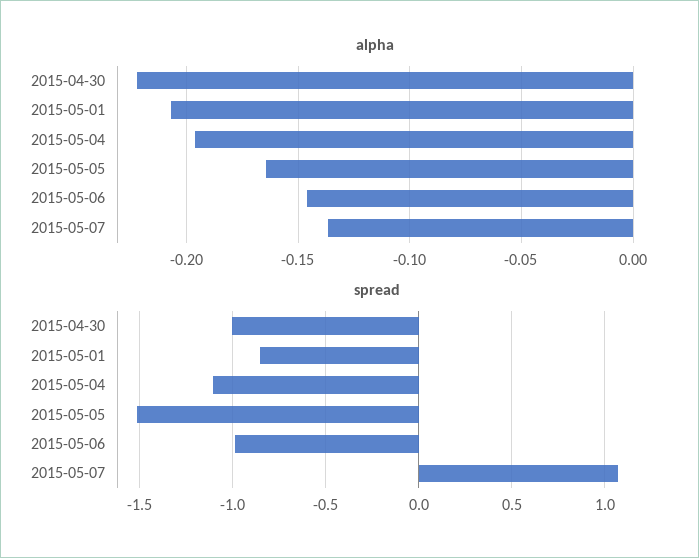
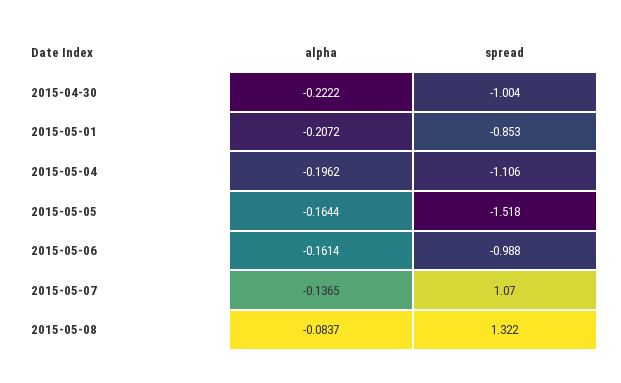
alpha, 2015-05-06: -0.145 -> -0.1614
alpha, 2015-05-08: none -> -0.0837
spread, 2015-05-08: none -> 1.322

